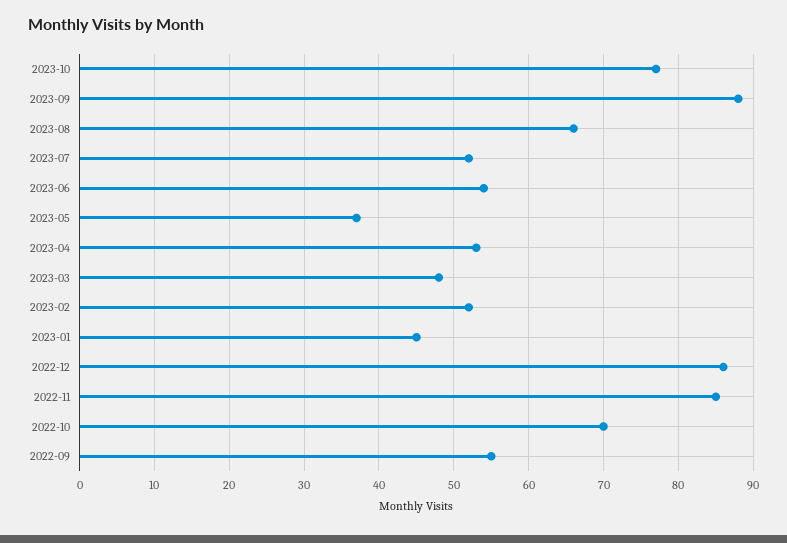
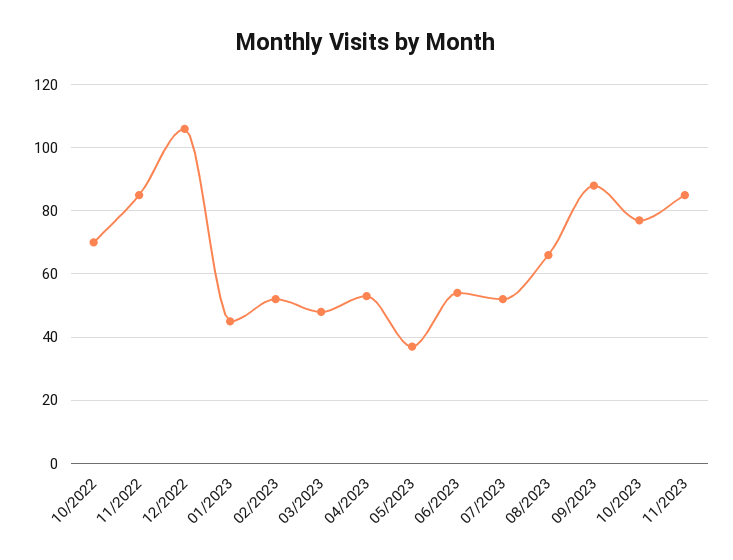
2022-12: 86 -> 105
2022-09: 55 -> none
11/2023: none -> 85

